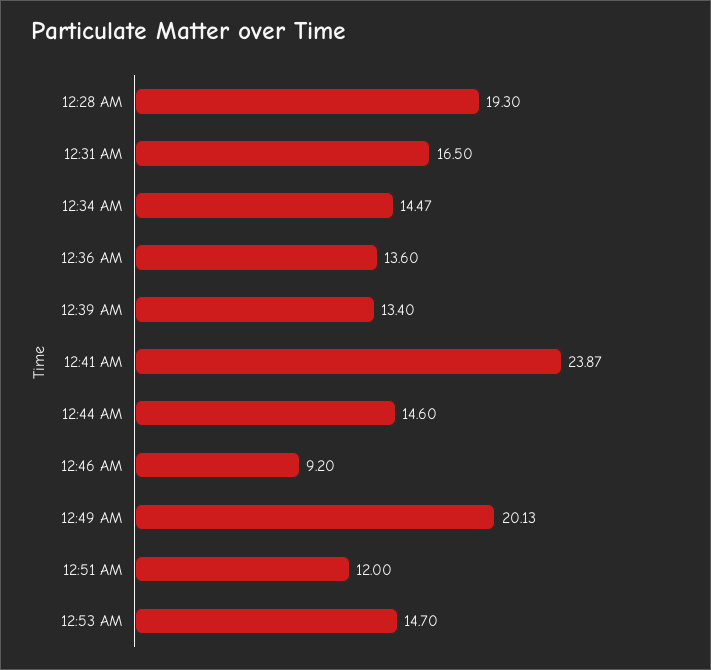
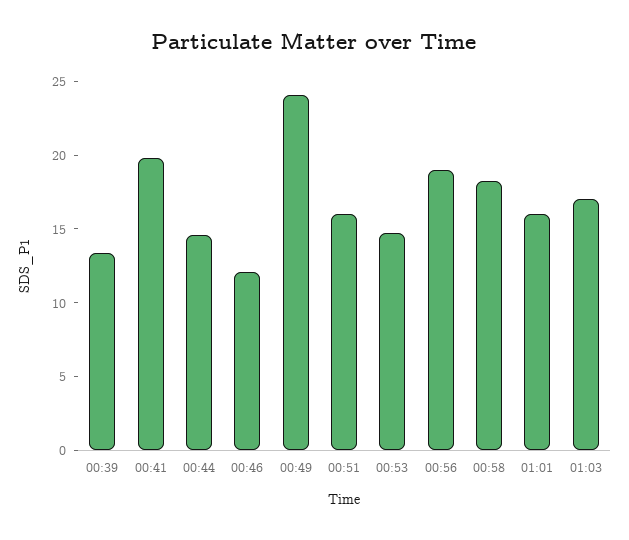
12:28 AM: 19.3 -> none
12:31 AM: 16.5 -> none
12:34 AM: 14.47 -> none
12:36 AM: 13.6 -> none
12:41 AM: 23.87 -> 20
12:46 AM: 9.2 -> 12
12:49 AM: 20.13 -> 24
12:51 AM: 12 -> 16
00:56: none -> 19
00:58: none -> 18
01:01: none -> 16
01:03: none -> 17

